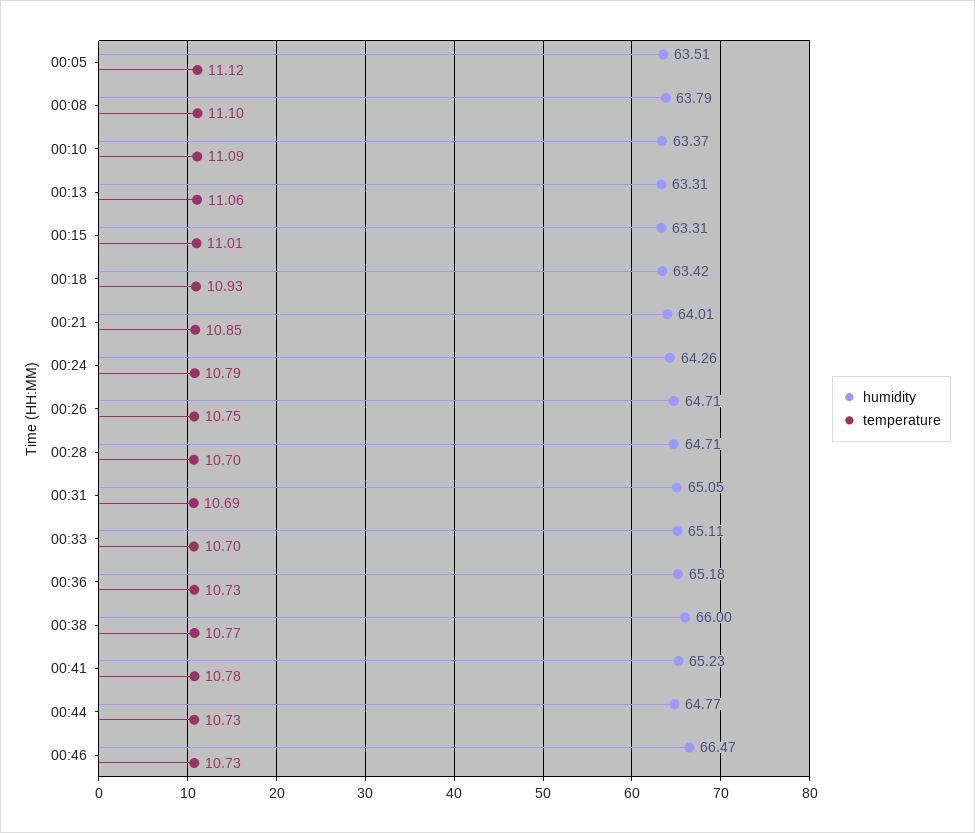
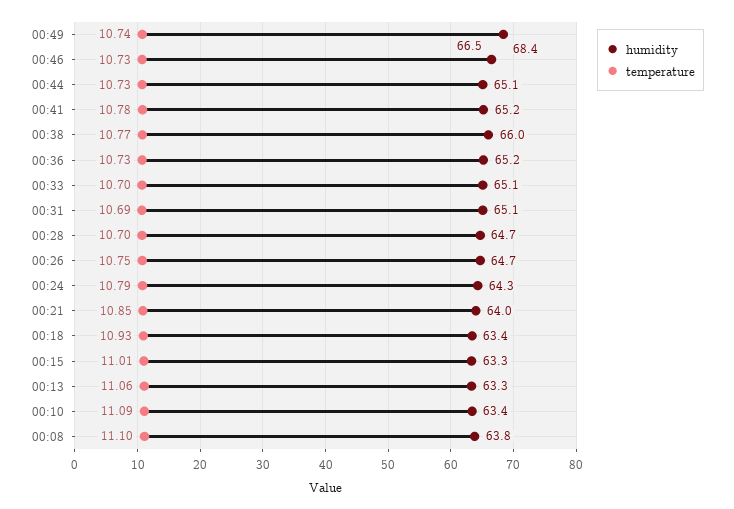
humidity, 00:05: 63.51 -> none
temperature, 00:05: 11.12 -> none
humidity, 00:44: 64.77 -> 65.1
humidity, 00:49: none -> 68.4
temperature, 00:49: none -> 10.74

